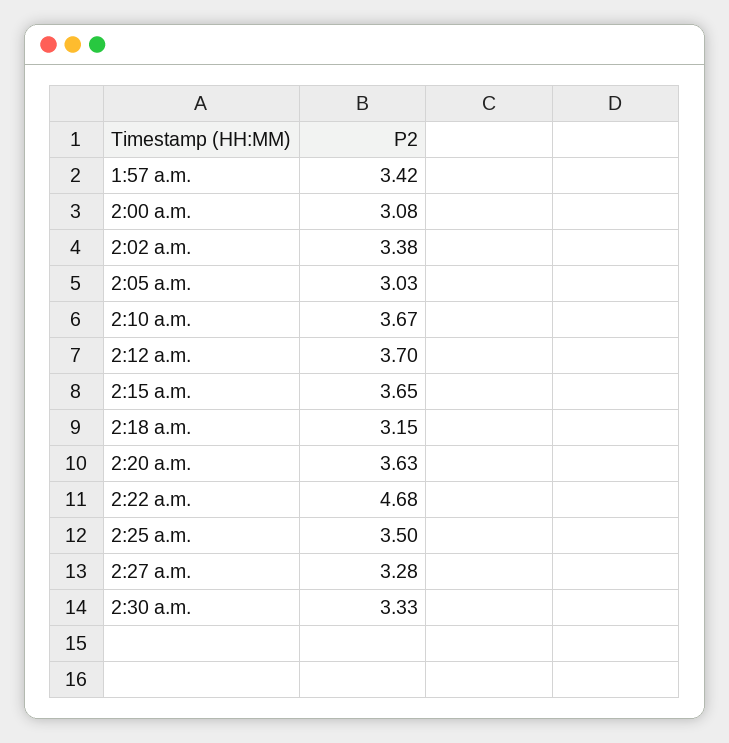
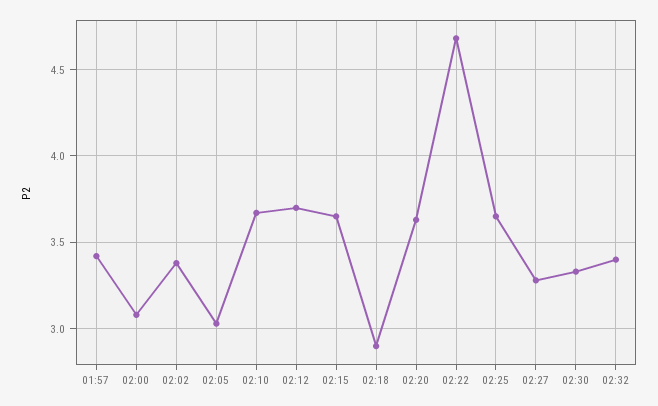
2:18 a.m.: 3.15 -> 2.9
2:25 a.m.: 3.5 -> 3.65
02:32: none -> 3.4

